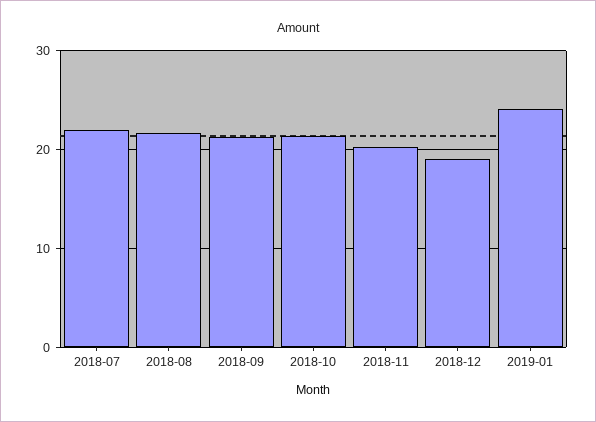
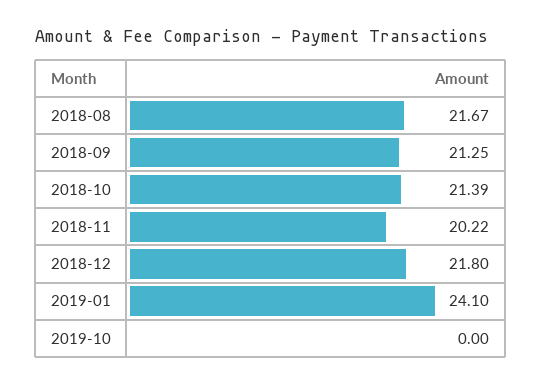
2018-07: 22 -> none
2018-12: 19 -> 21.8
2019-10: none -> 0

